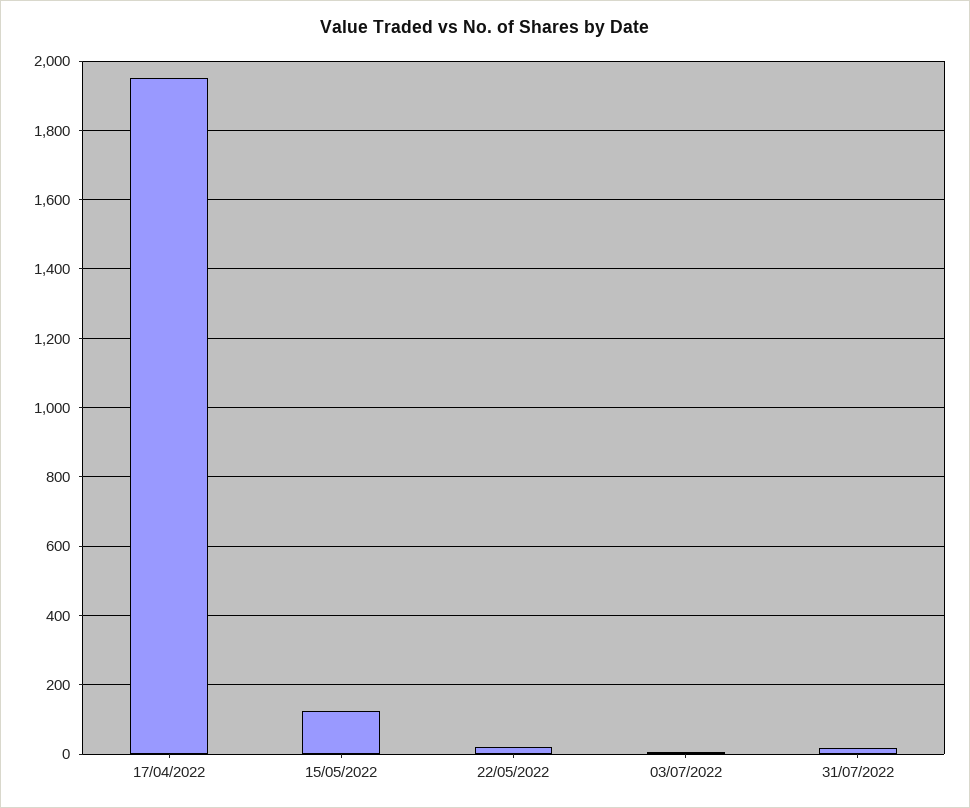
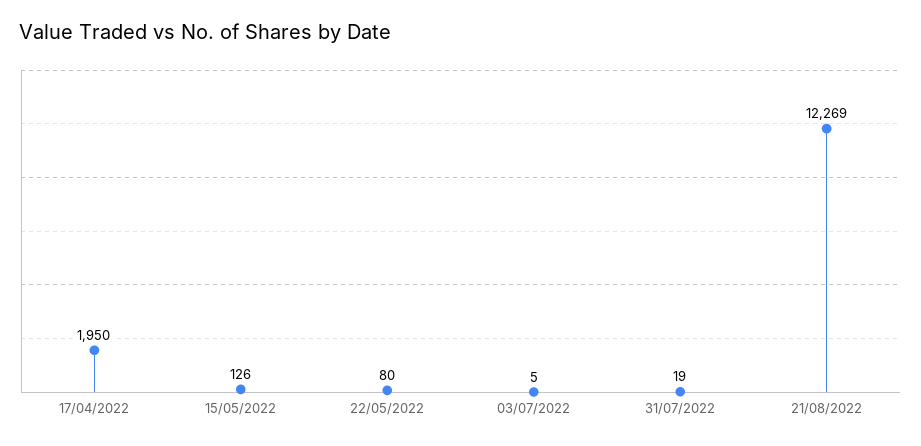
22/05/2022: 20 -> 80
21/08/2022: none -> 12269

